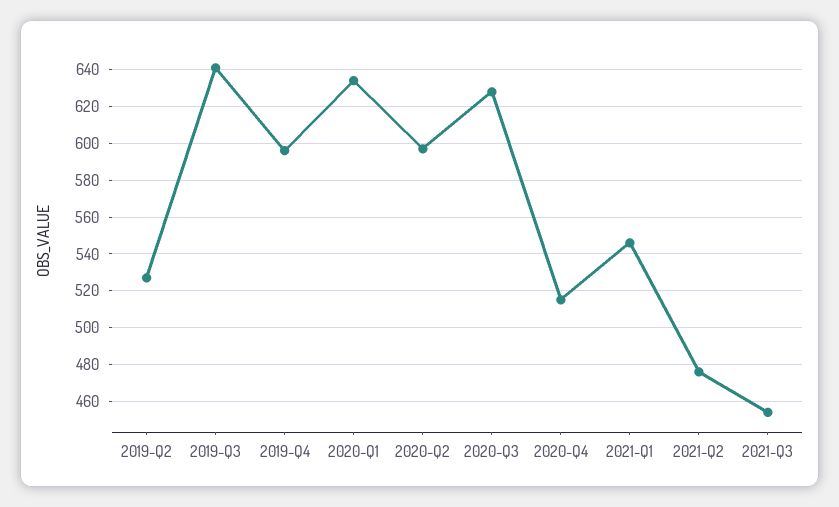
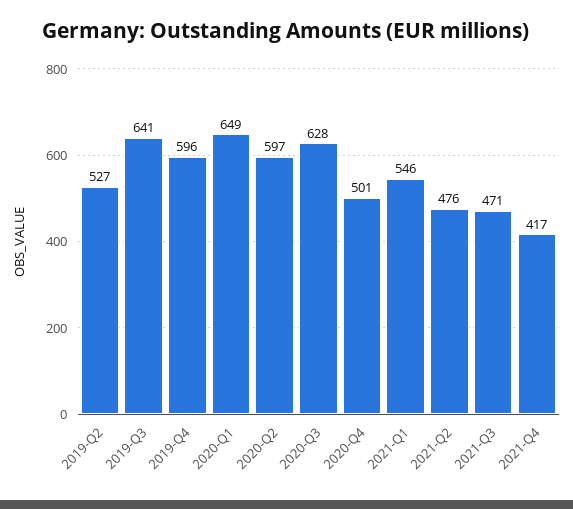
2020-Q1: 635 -> 649
2020-Q4: 515 -> 501
2021-Q3: 455 -> 471
2021-Q4: none -> 417

